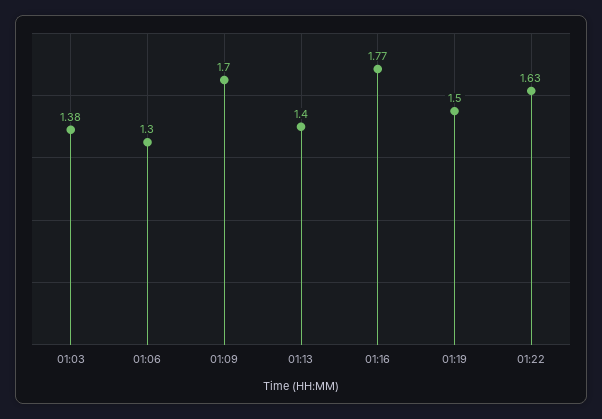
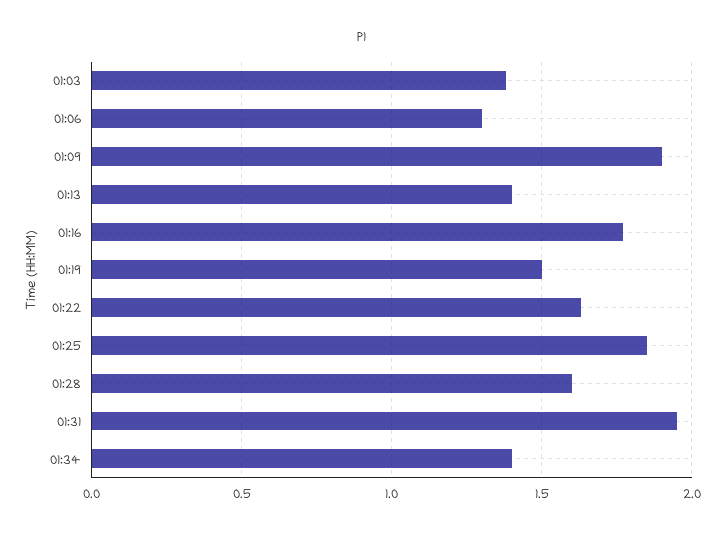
01:09: 1.7 -> 1.9
01:25: none -> 1.85
01:28: none -> 1.6
01:31: none -> 1.95
01:34: none -> 1.4

